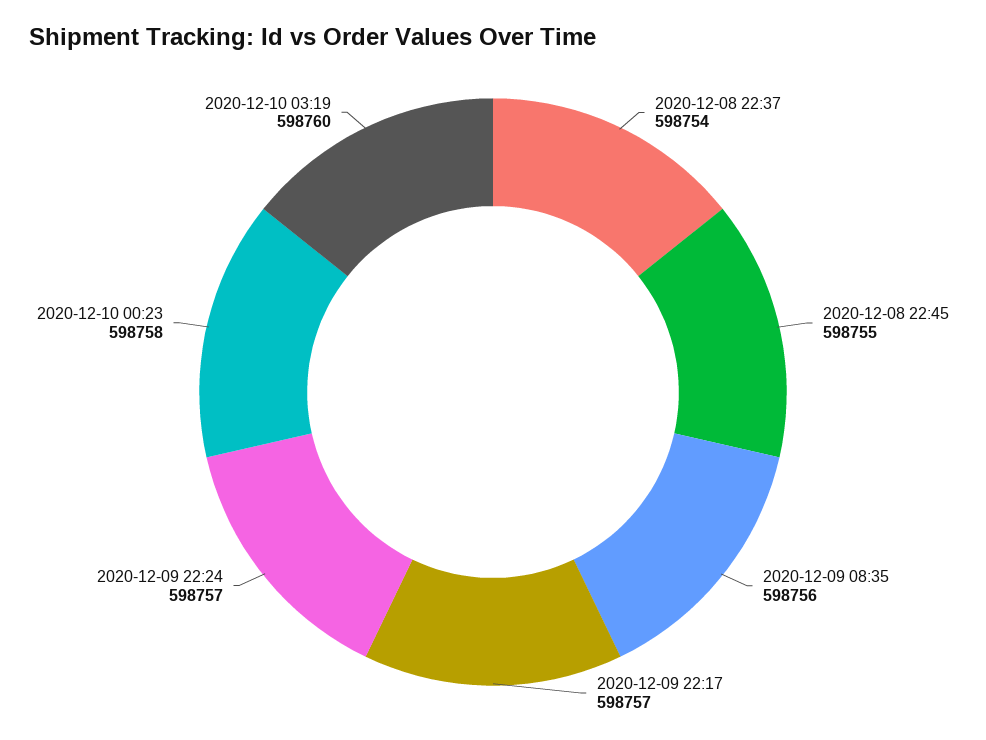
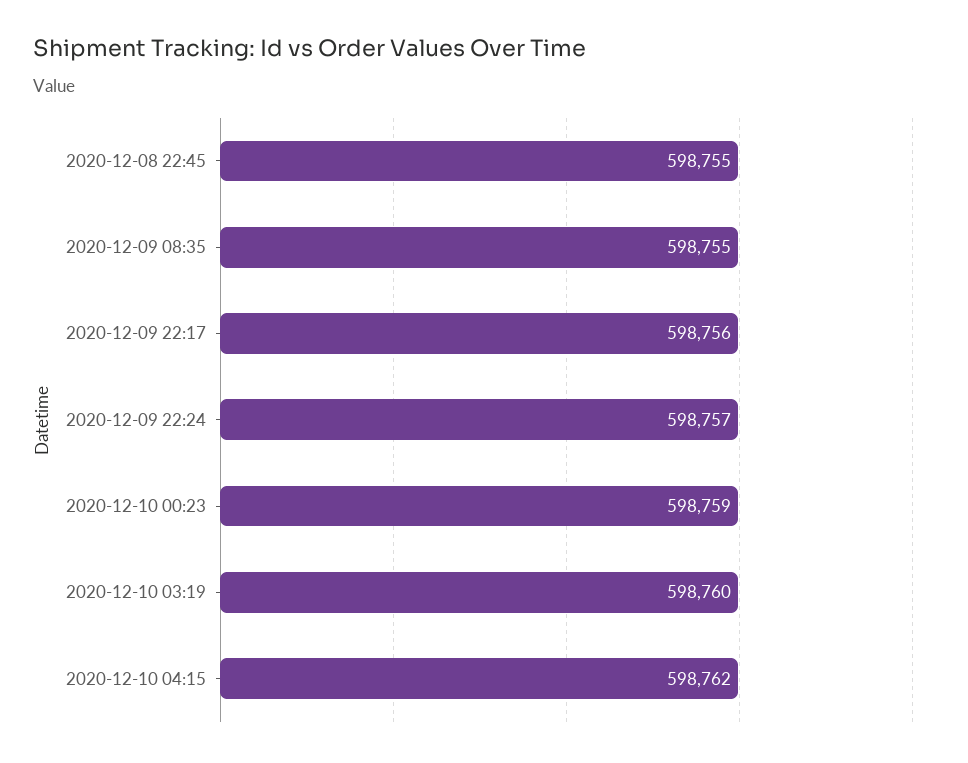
2020-12-08 22:37: 598754 -> none
2020-12-09 08:35: 598756 -> 598755
2020-12-09 22:17: 598757 -> 598756
2020-12-10 00:23: 598758 -> 598759
2020-12-10 04:15: none -> 598762

